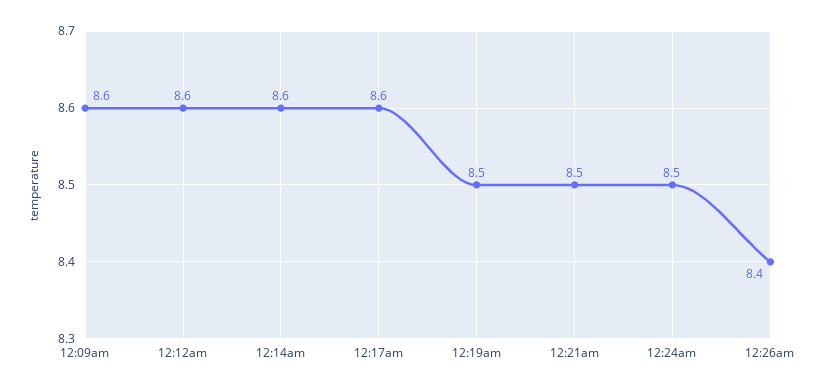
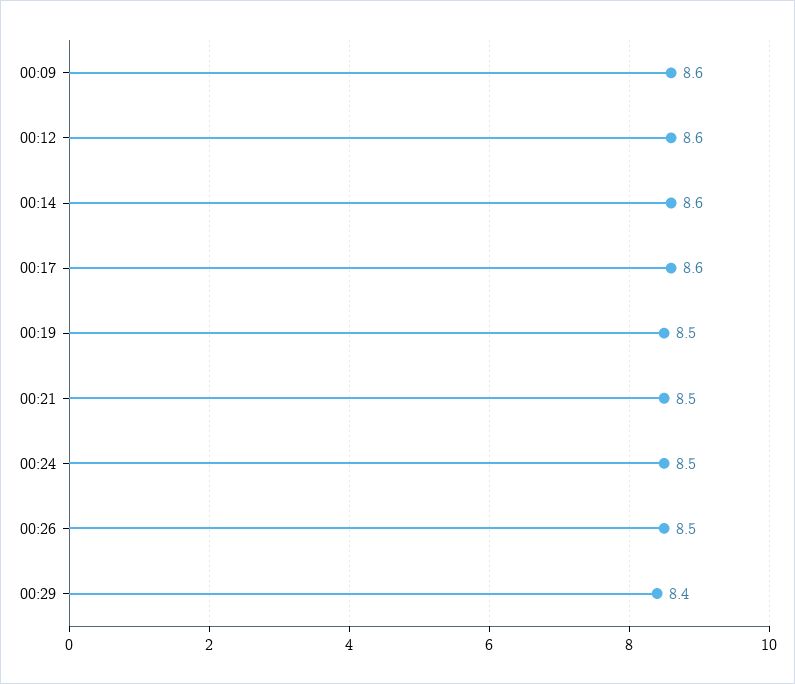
12:26am: 8.4 -> 8.5
00:29: none -> 8.4

